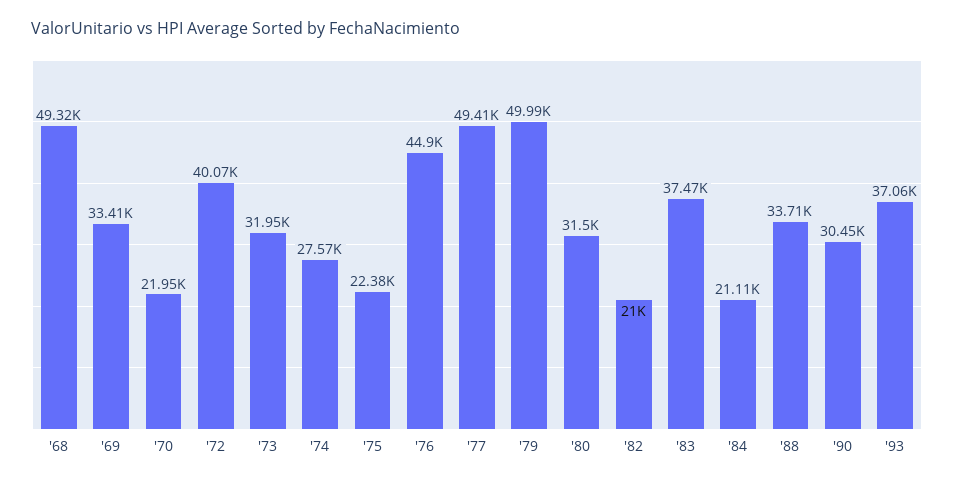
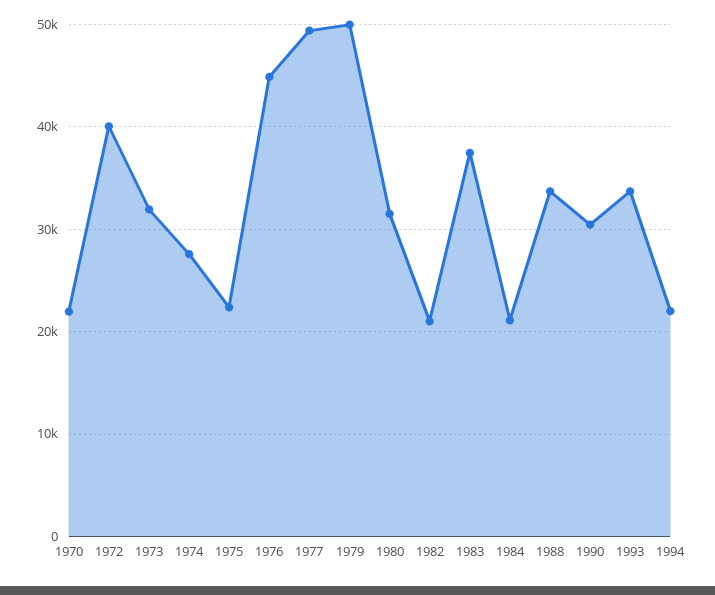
'68: 49320 -> none
'69: 33410 -> none
'93: 37060 -> 34000
1994: none -> 22000

